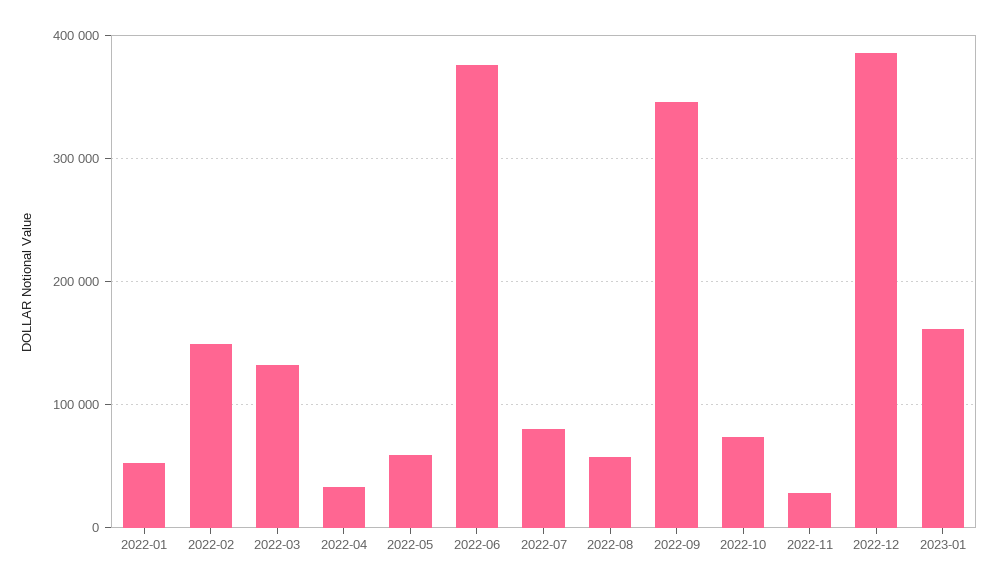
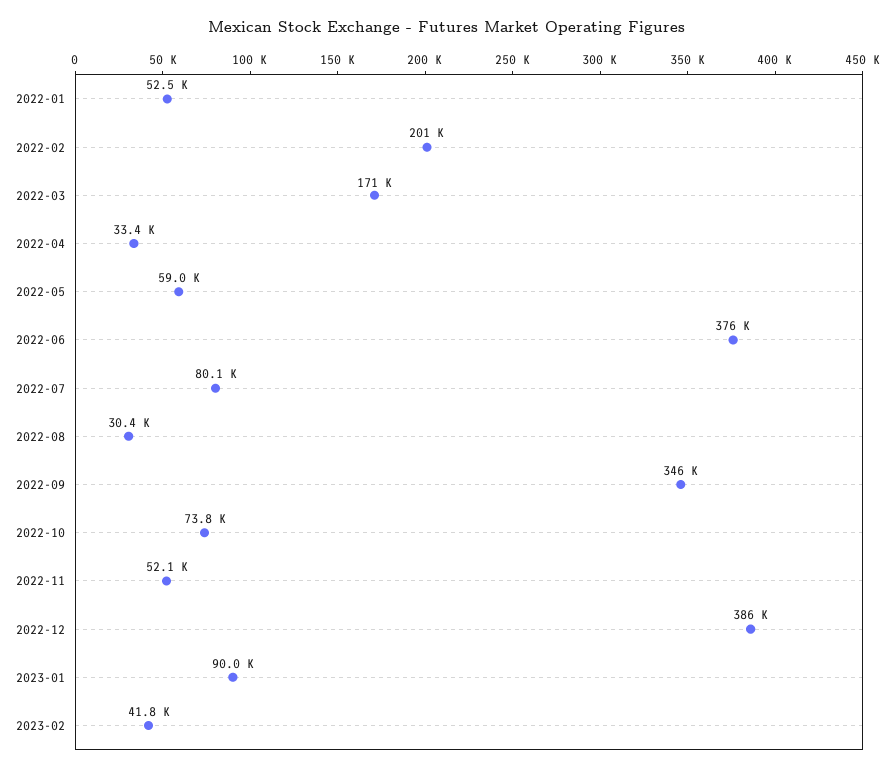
2022-02: 150000 -> 201000
2022-03: 130000 -> 171000
2022-08: 60000 -> 30400
2022-11: 30000 -> 52100
2023-01: 160000 -> 90000
2023-02: none -> 41800

